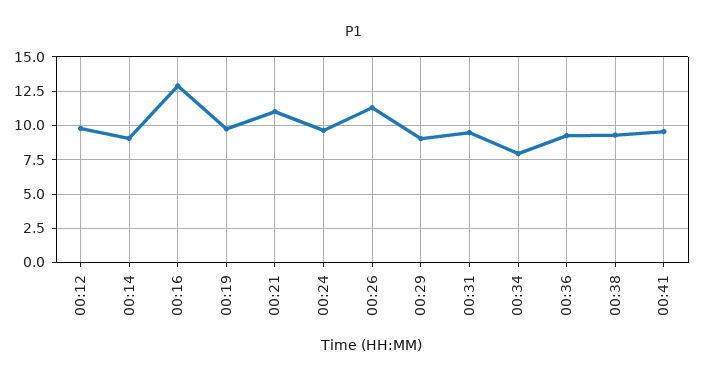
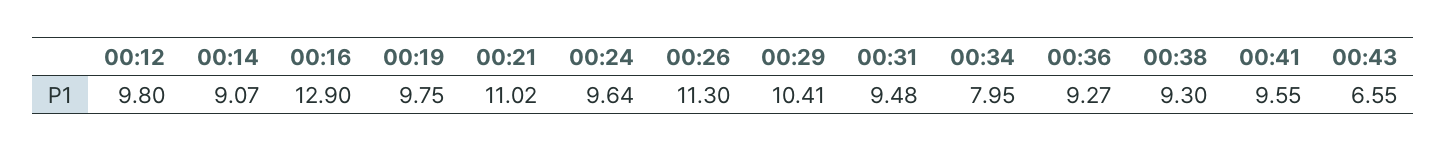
00:29: 9 -> 10.41
00:43: none -> 6.55

